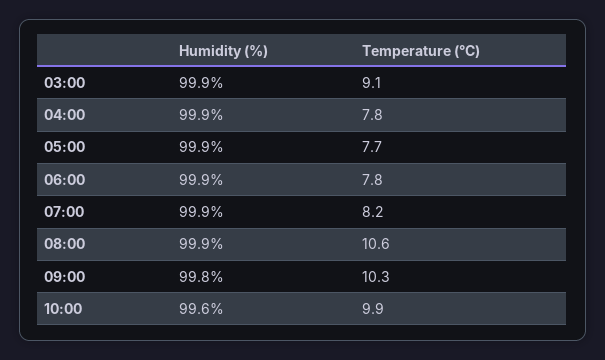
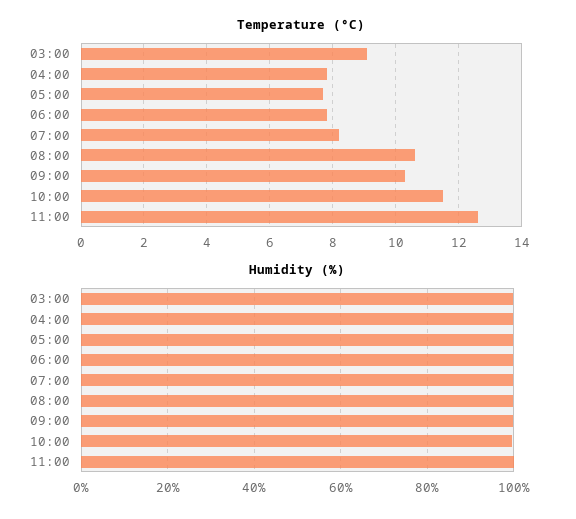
Temperature (°C), 10:00: 9.9 -> 11.5
Temperature (°C), 11:00: none -> 12.5
Humidity (%), 11:00: none -> 100

